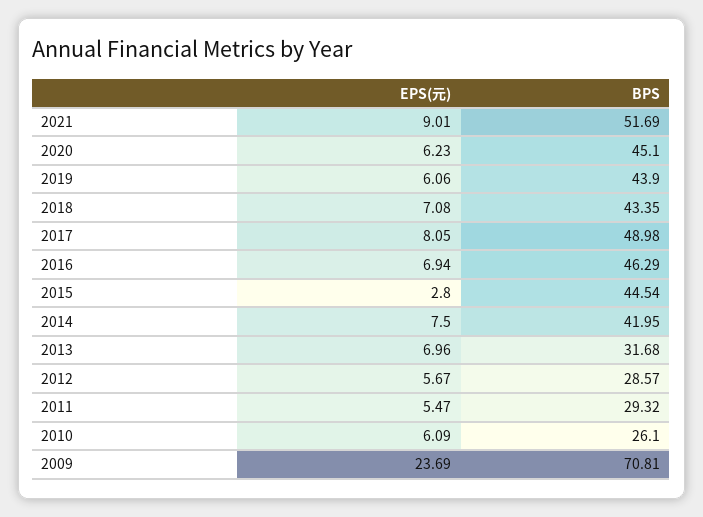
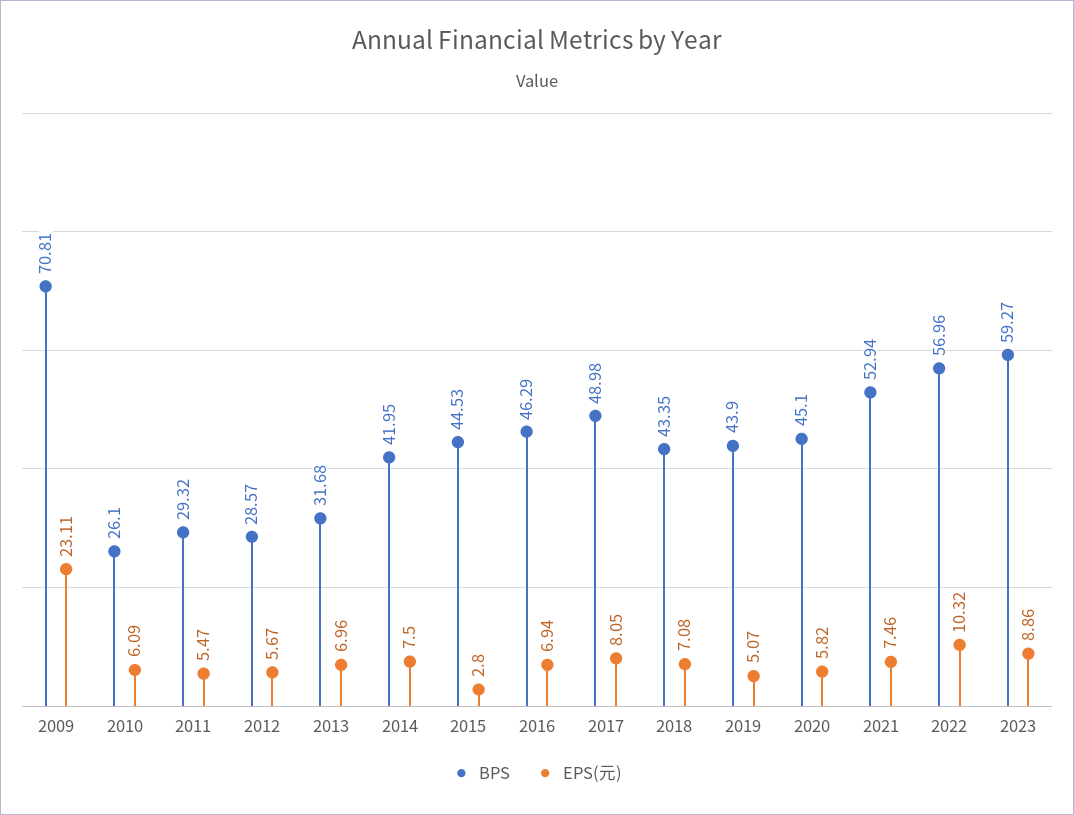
EPS(元), 2021: 9.01 -> 7.46
BPS, 2021: 51.69 -> 52.94
EPS(元), 2020: 6.23 -> 5.82
EPS(元), 2019: 6.06 -> 5.07
BPS, 2015: 44.54 -> 44.53
EPS(元), 2009: 23.69 -> 23.11
BPS, 2022: none -> 56.96
EPS(元), 2022: none -> 10.32
BPS, 2023: none -> 59.27
EPS(元), 2023: none -> 8.86

